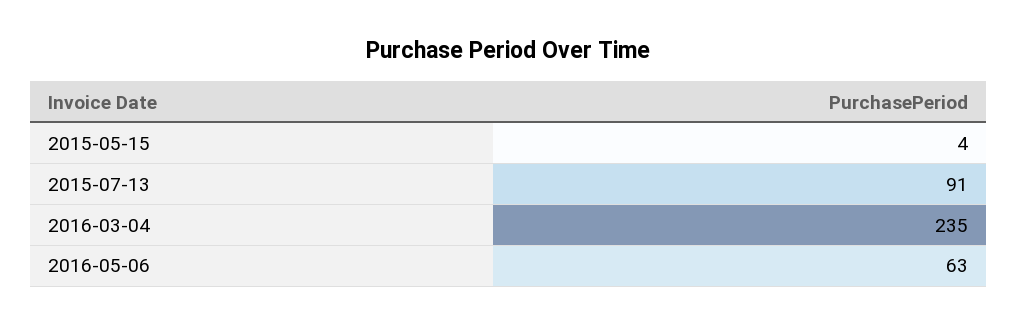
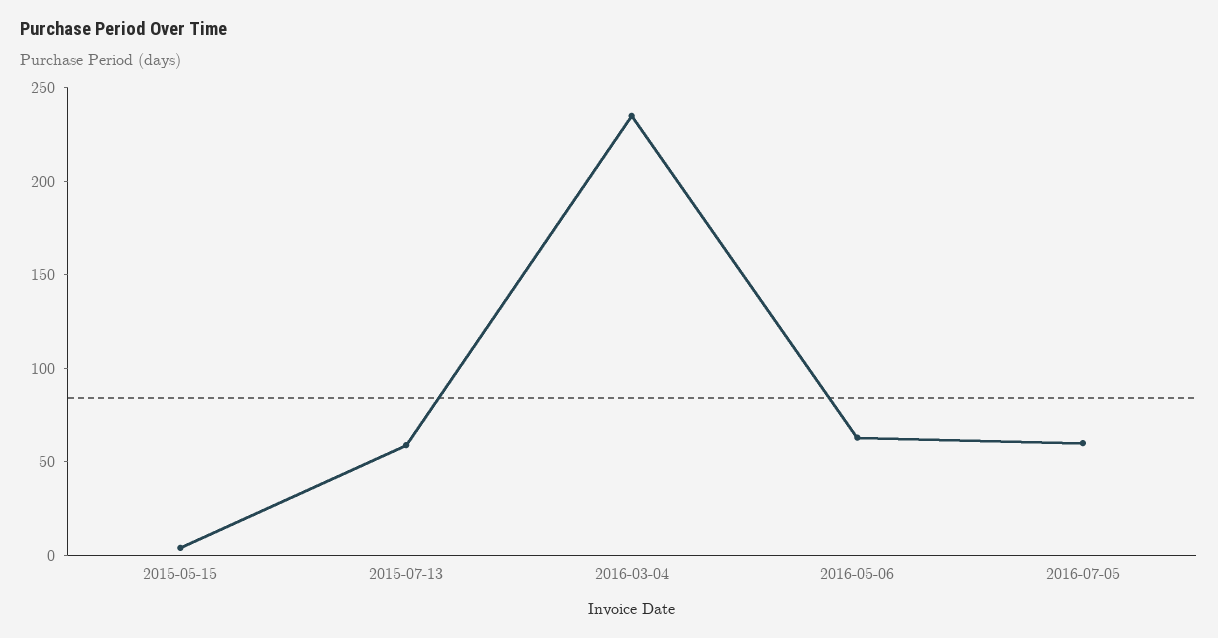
2015-07-13: 91 -> 60
2016-07-05: none -> 60

